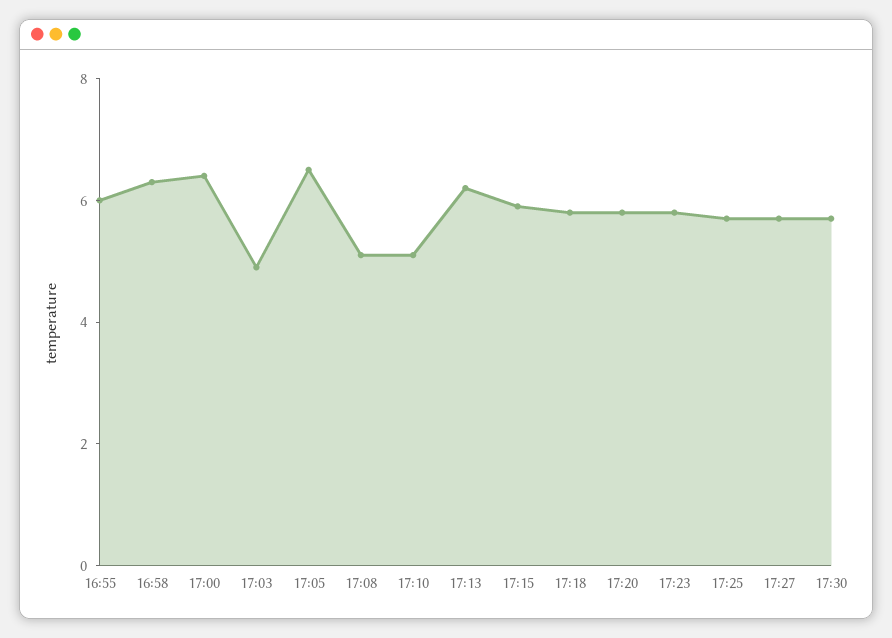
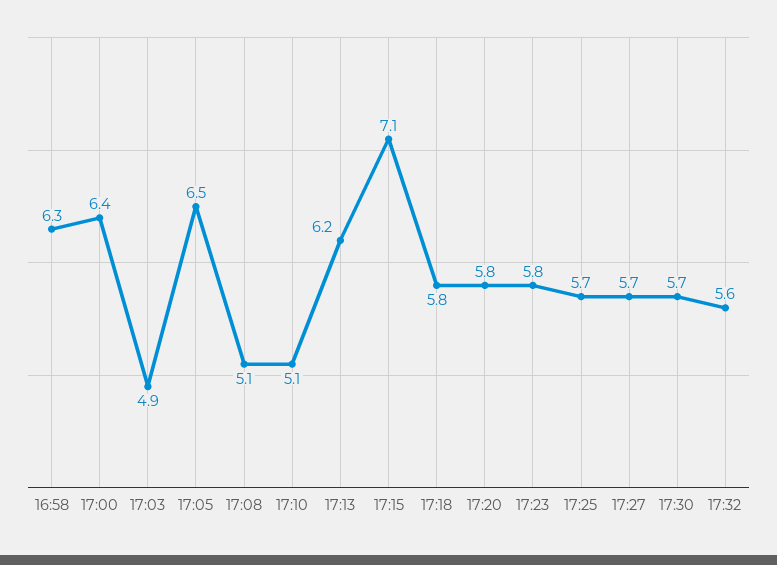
16:55: 6 -> none
17:15: 6 -> 7.1
17:32: none -> 5.6

